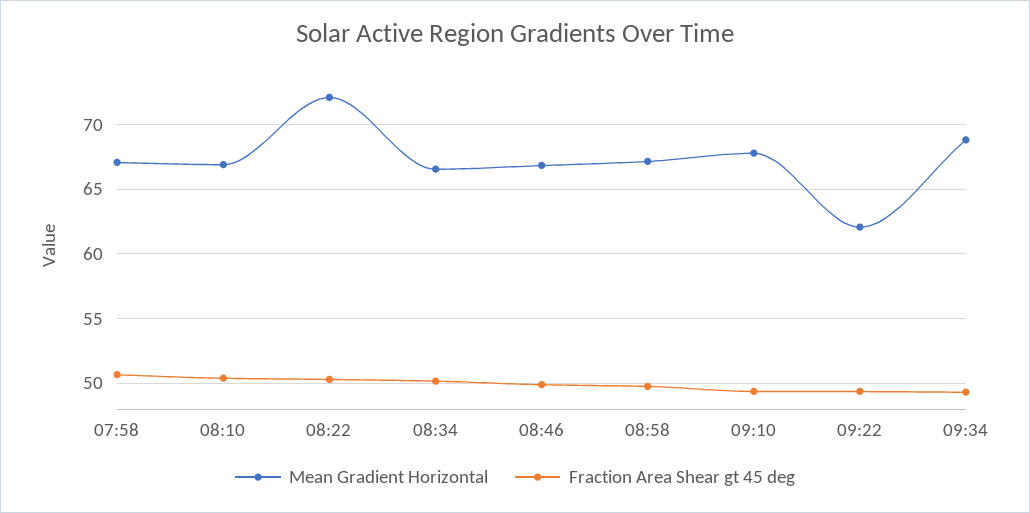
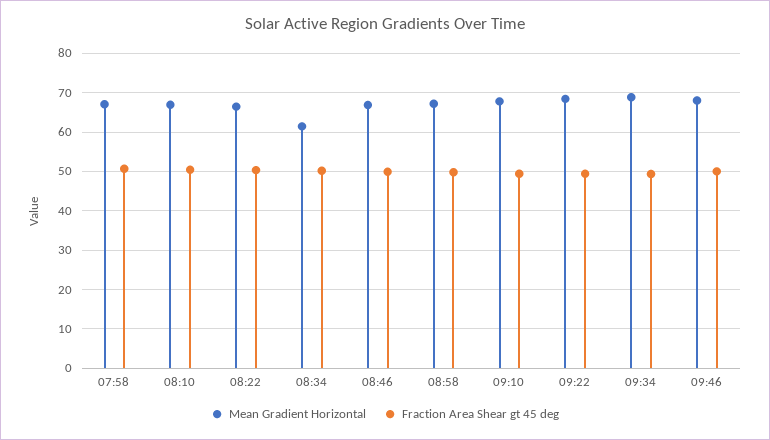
Mean Gradient Horizontal, 08:22: 72 -> 66
Mean Gradient Horizontal, 08:34: 66.5 -> 62
Mean Gradient Horizontal, 09:22: 62 -> 68
Mean Gradient Horizontal, 09:46: none -> 68
Fraction Area Shear gt 45 deg, 09:46: none -> 50

